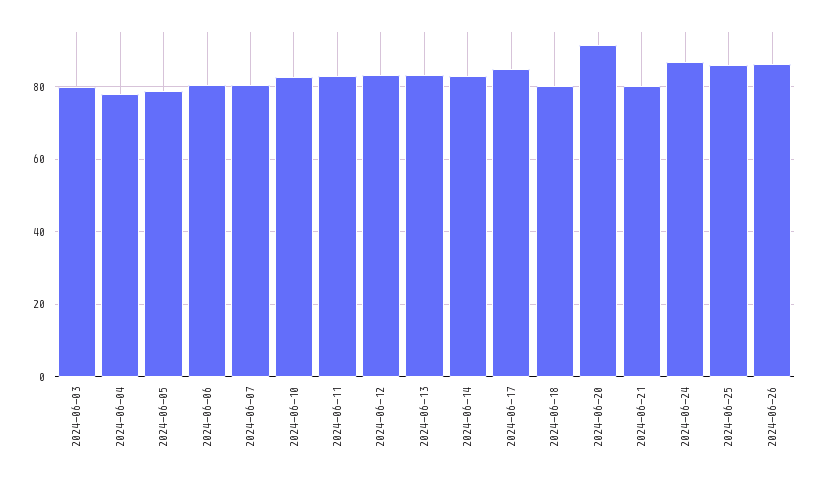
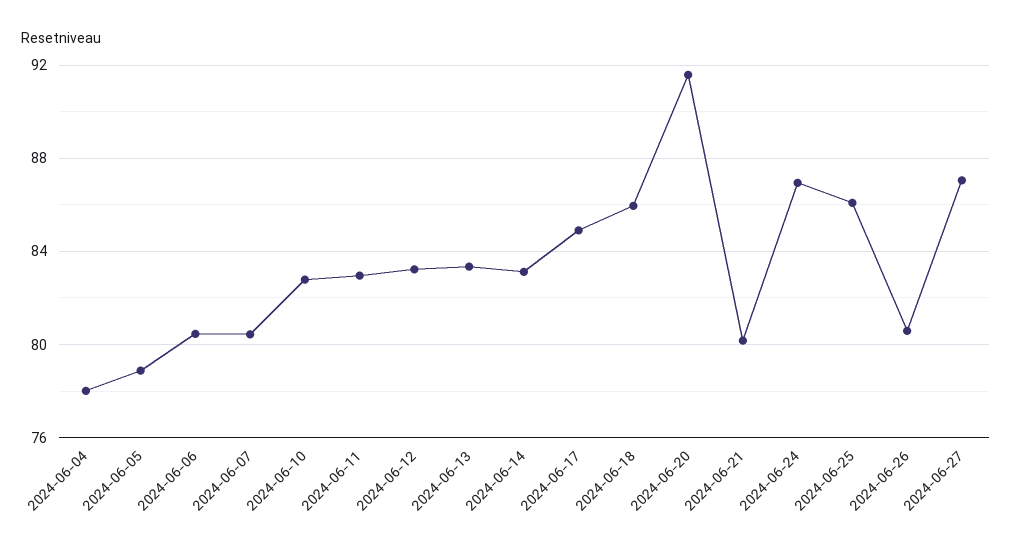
2024-06-03: 80 -> none
2024-06-18: 80 -> 86
2024-06-26: 86 -> 80.5
2024-06-27: none -> 87

